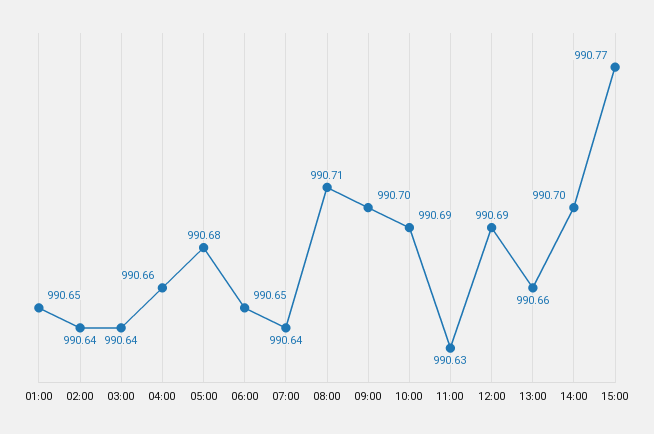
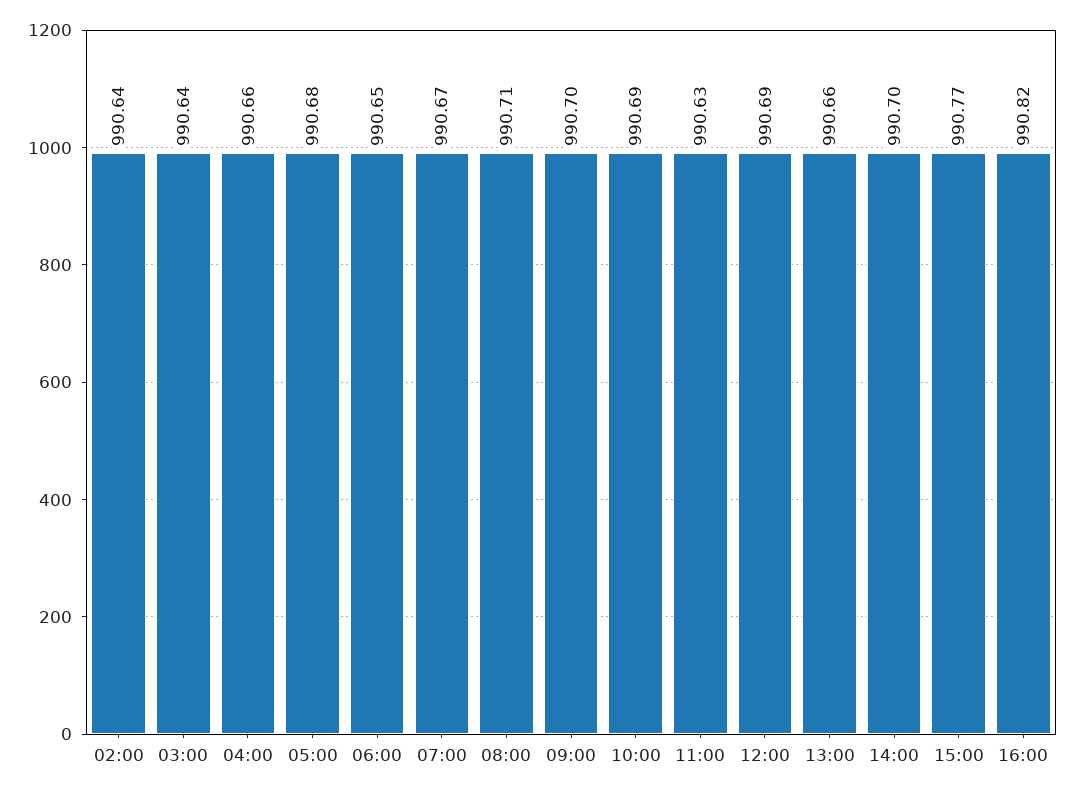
01:00: 990.65 -> none
07:00: 990.64 -> 990.67
16:00: none -> 990.82

